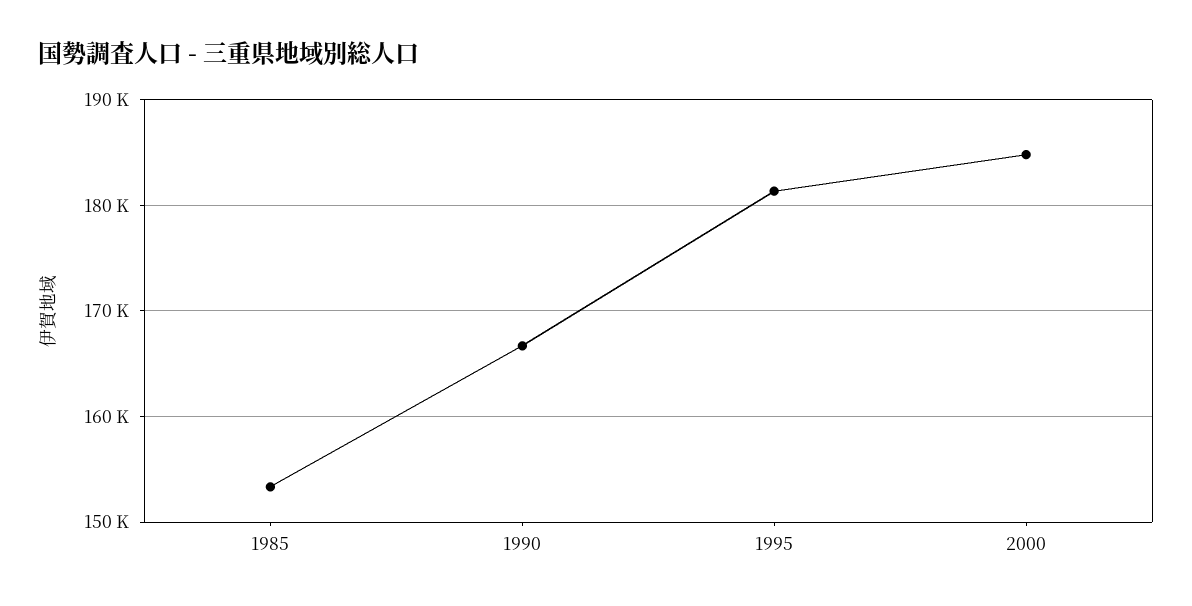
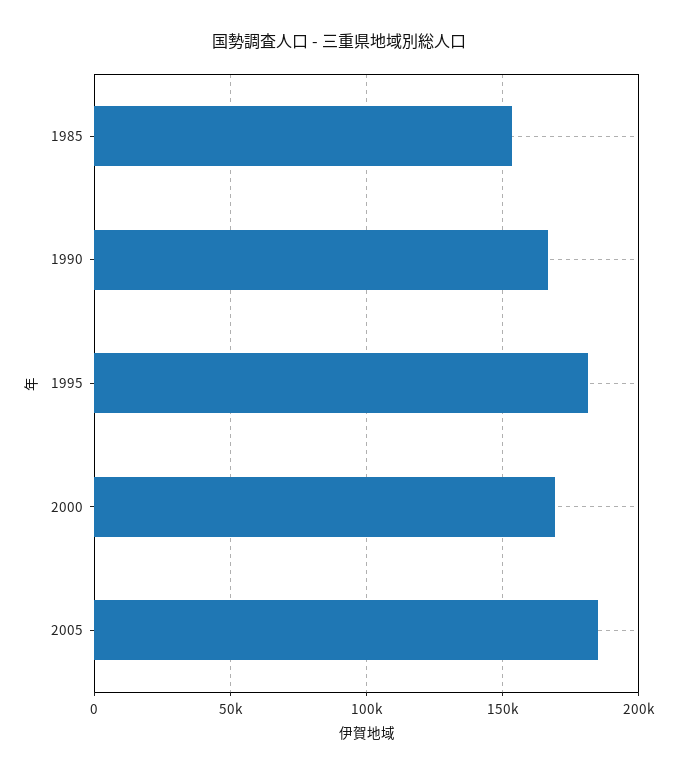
2000: 185000 -> 170000
2005: none -> 185000

